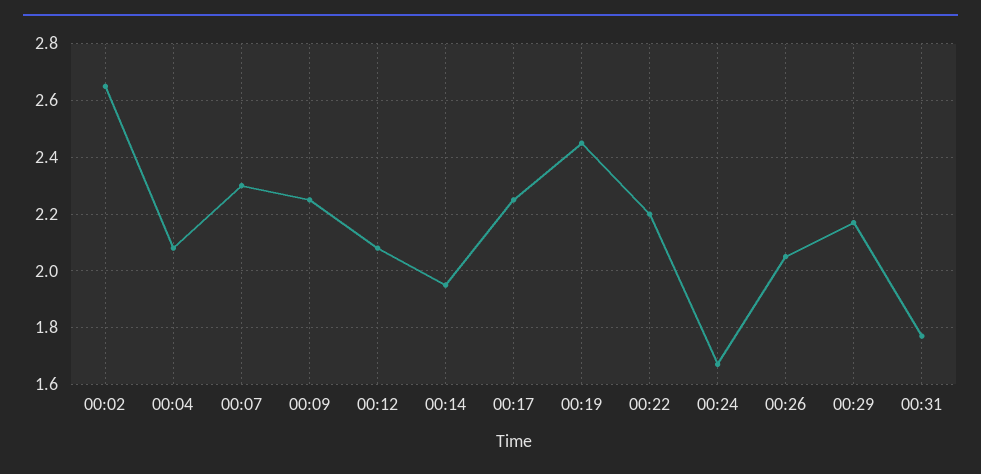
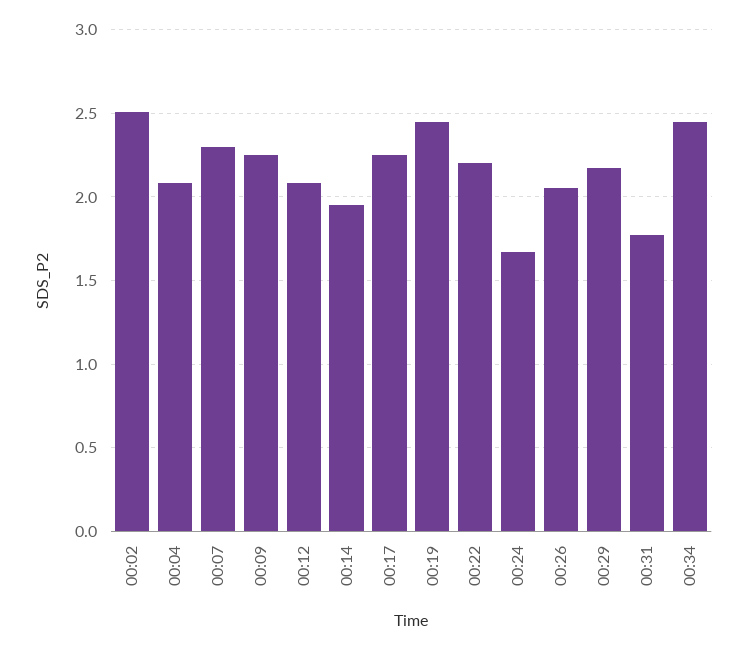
00:02: 2.65 -> 2.5
00:34: none -> 2.45

